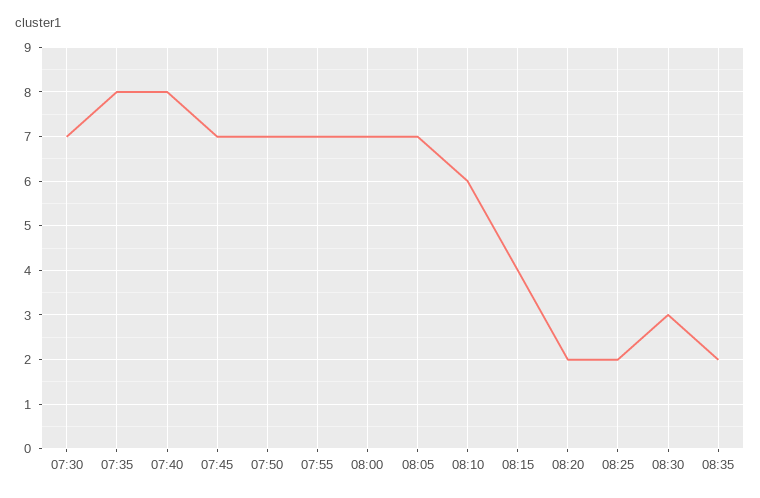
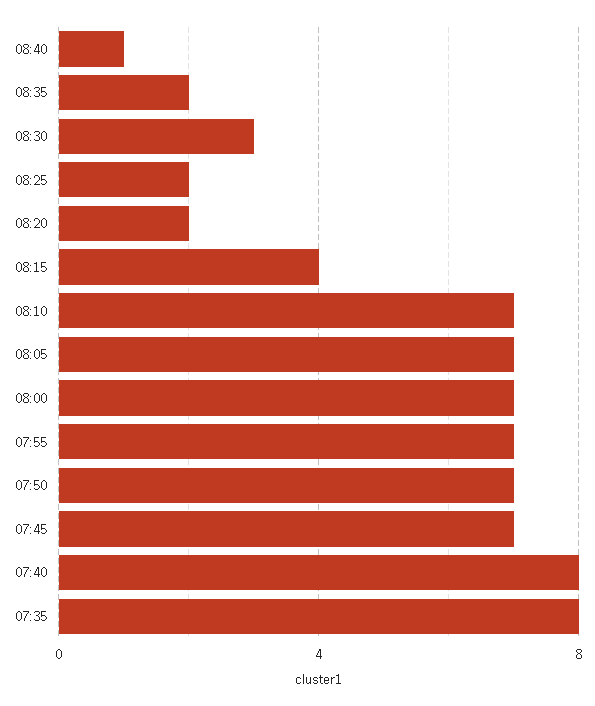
07:30: 7 -> none
08:10: 6 -> 7
08:40: none -> 1

